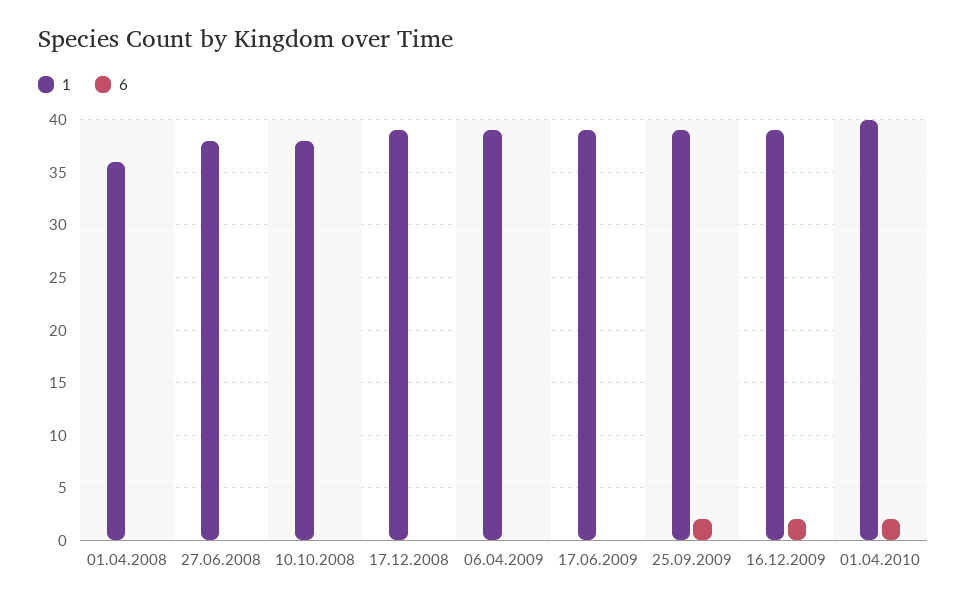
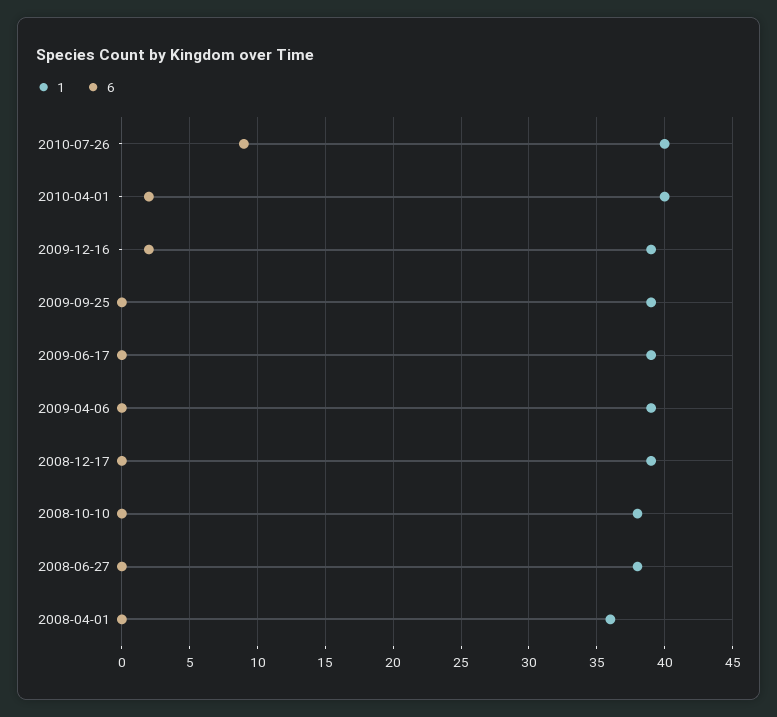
6, 25.09.2009: 2 -> 0
1, 2010-07-26: none -> 40
6, 2010-07-26: none -> 9

